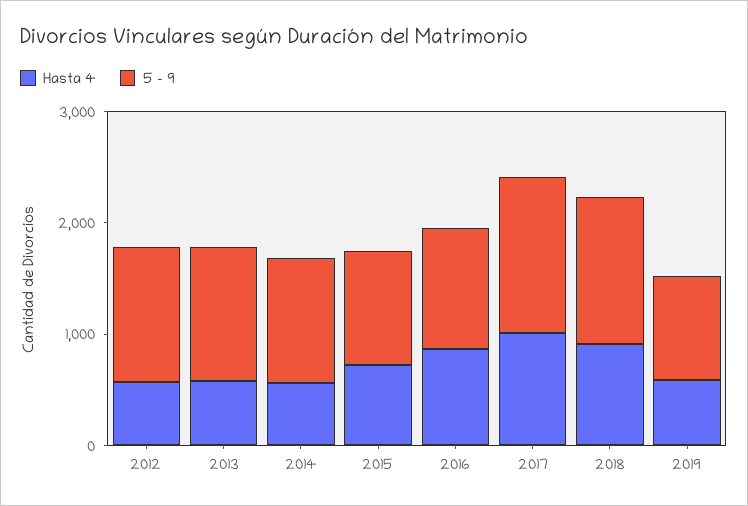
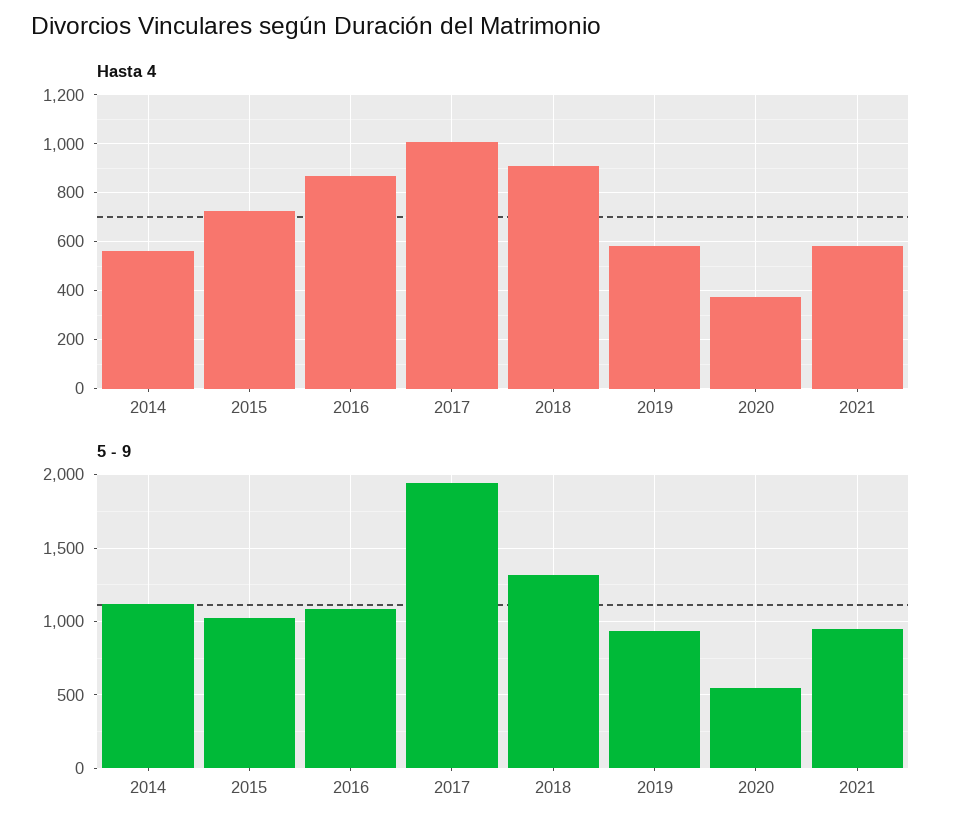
Hasta 4, 2012: 600 -> none
5 - 9, 2012: 1200 -> none
Hasta 4, 2013: 600 -> none
5 - 9, 2013: 1200 -> none
5 - 9, 2017: 1400 -> 1950
Hasta 4, 2020: none -> 375
Hasta 4, 2021: none -> 575
5 - 9, 2020: none -> 550
5 - 9, 2021: none -> 950

